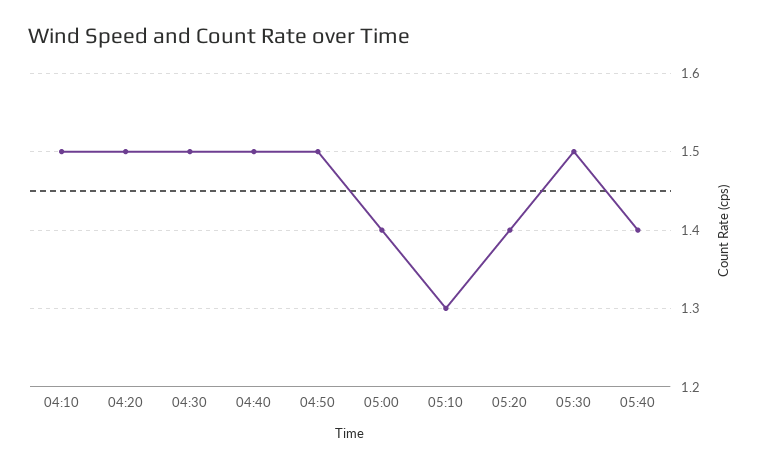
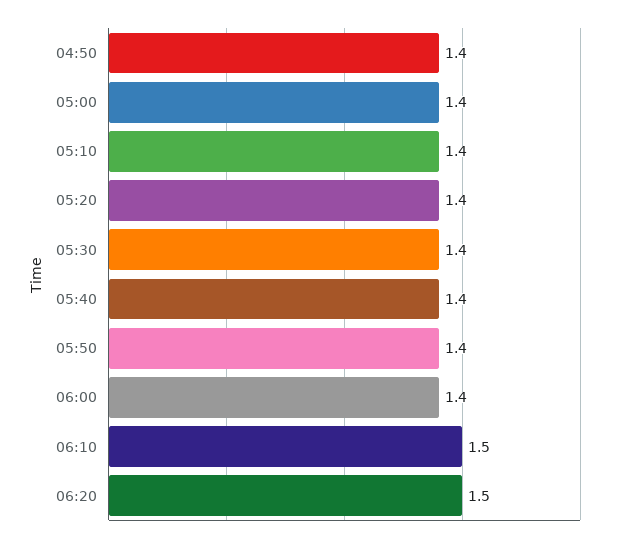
04:10: 1.5 -> none
04:20: 1.5 -> none
04:30: 1.5 -> none
04:40: 1.5 -> none
04:50: 1.5 -> 1.4
05:10: 1.3 -> 1.4
05:30: 1.5 -> 1.4
05:50: none -> 1.4
06:00: none -> 1.4
06:10: none -> 1.5
06:20: none -> 1.5

